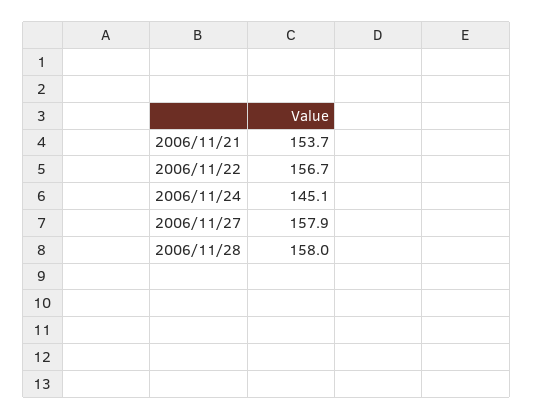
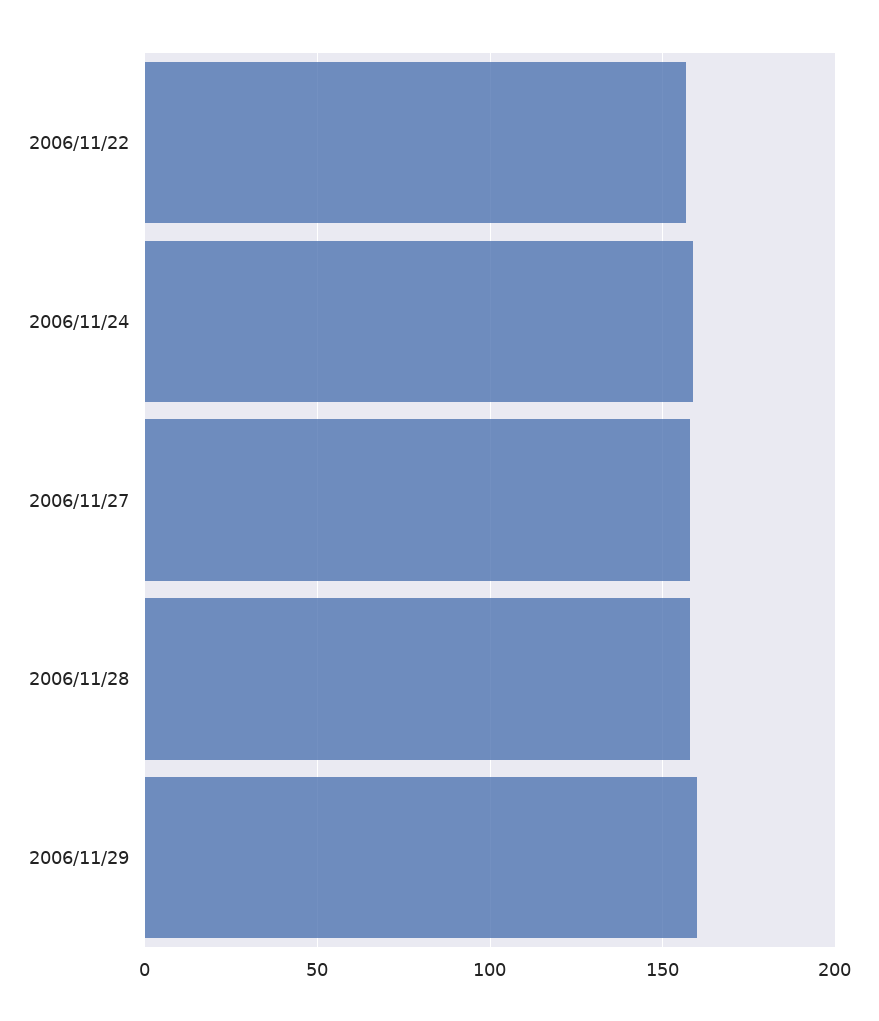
2006/11/21: 153.7 -> none
2006/11/24: 145.1 -> 160
2006/11/29: none -> 160

